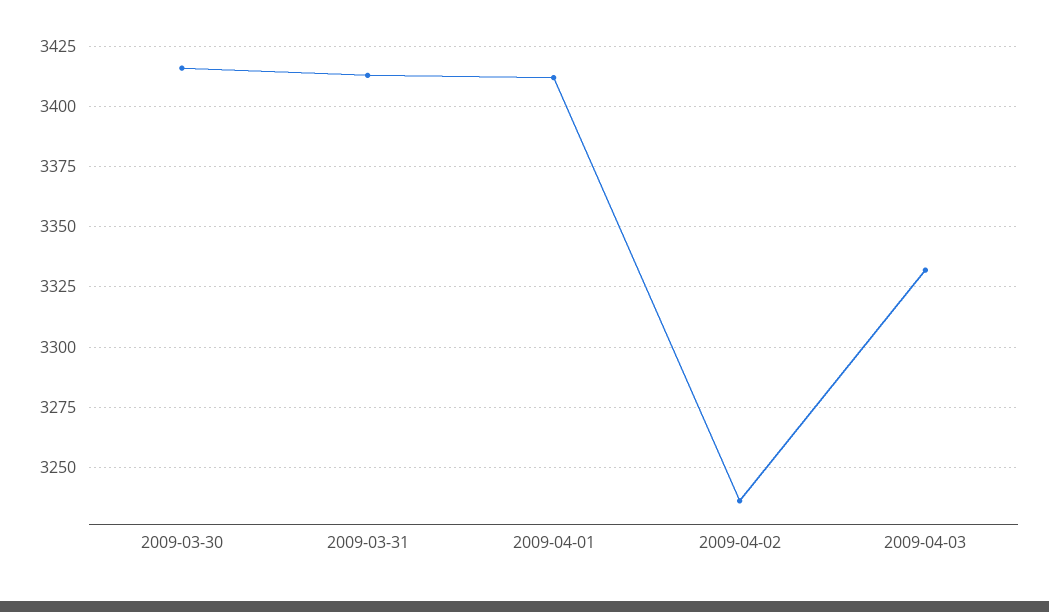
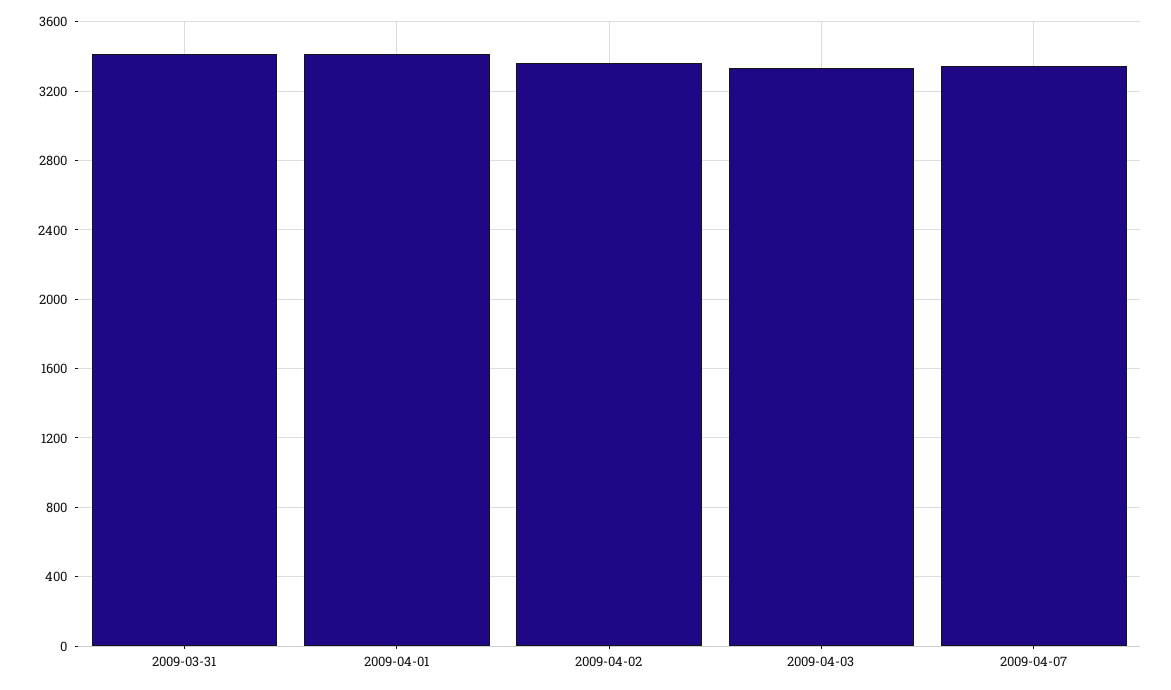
2009-03-30: 3415 -> none
2009-04-02: 3235 -> 3350
2009-04-07: none -> 3350

